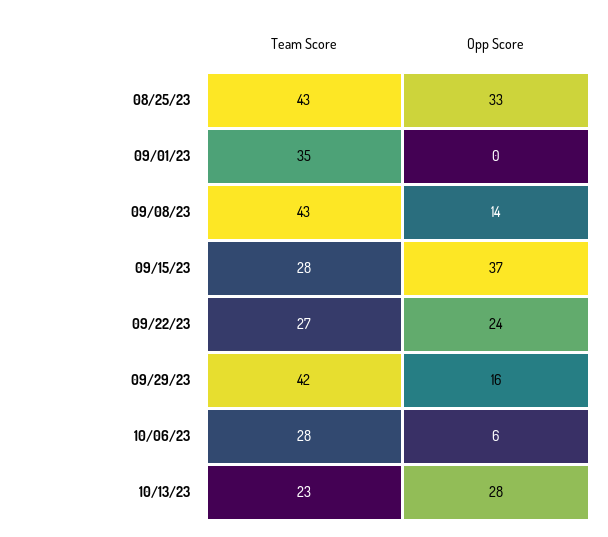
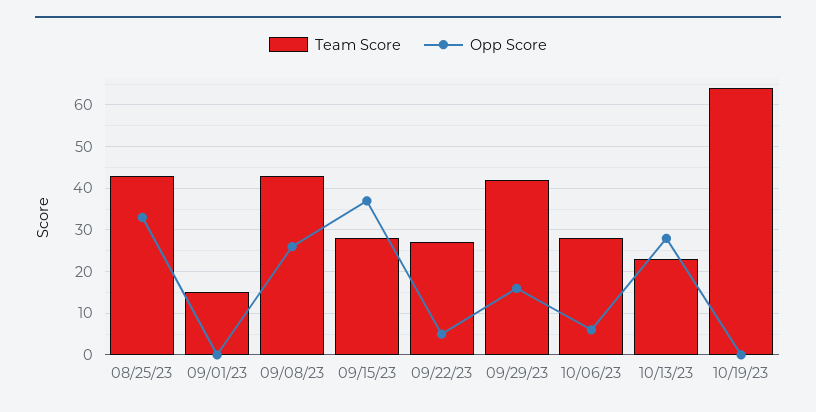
Team Score, 09/01/23: 35 -> 15
Opp Score, 09/08/23: 14 -> 25
Opp Score, 09/22/23: 24 -> 5
Team Score, 10/19/23: none -> 65
Opp Score, 10/19/23: none -> 0

